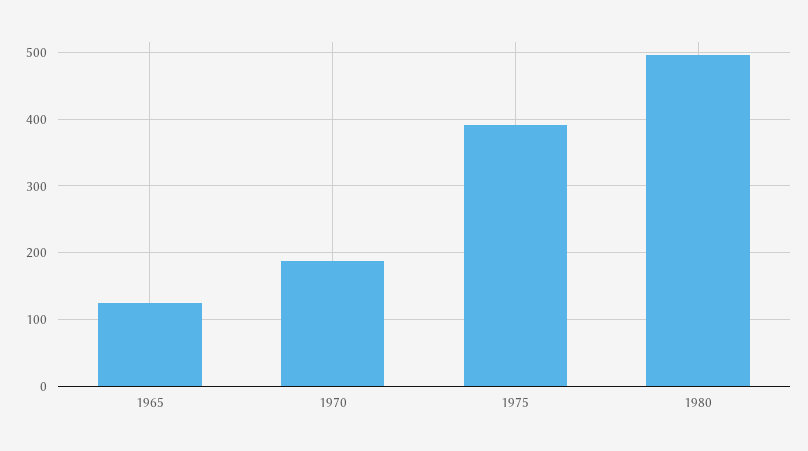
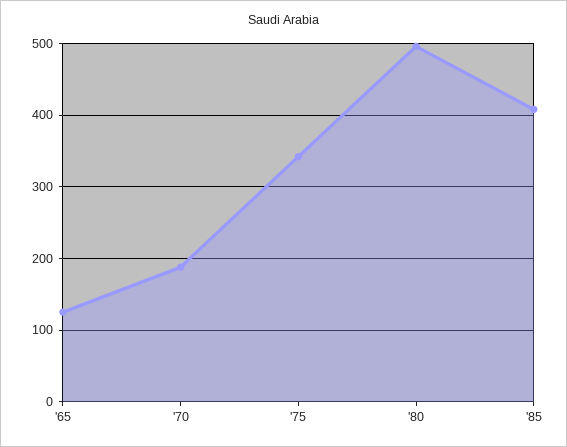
1975: 390 -> 340
'85: none -> 410

